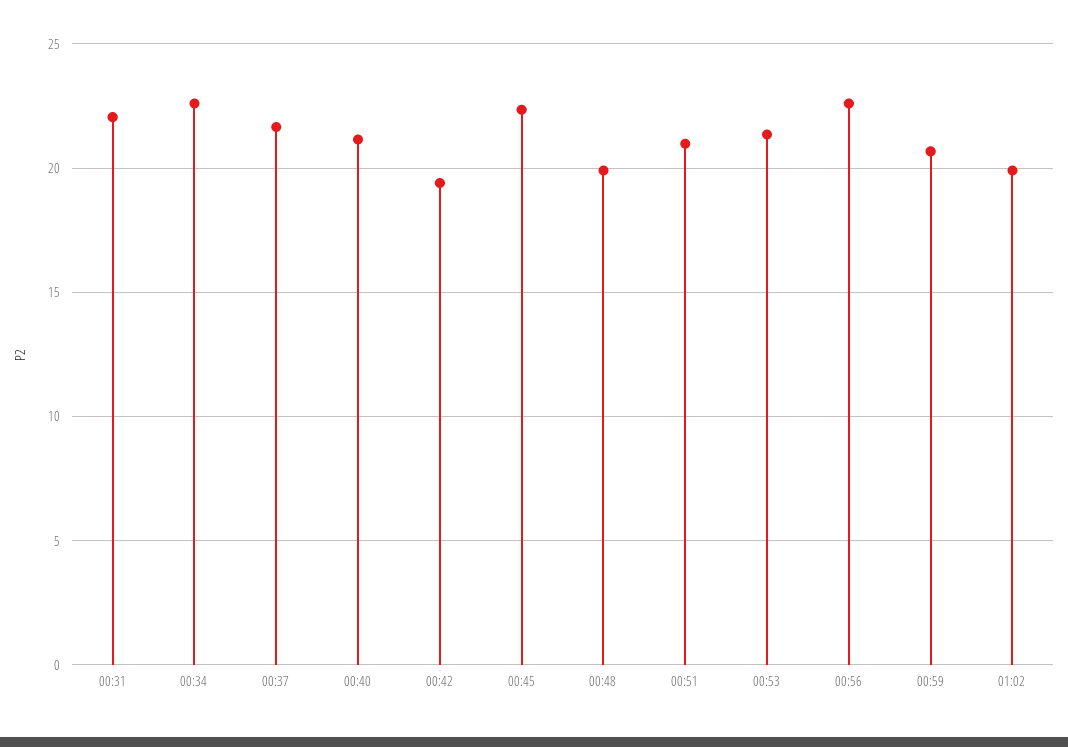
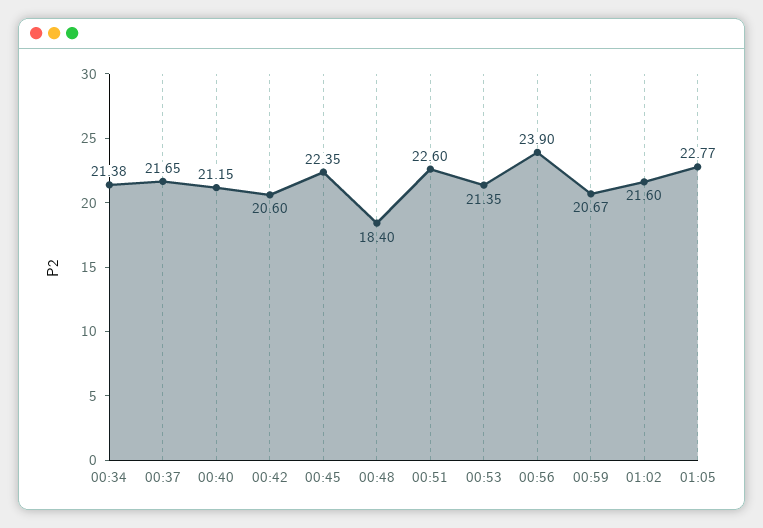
00:31: 22 -> none
00:34: 22.5 -> 21.38
00:42: 19.5 -> 20.6
00:48: 20 -> 18.4
00:51: 21 -> 22.6
00:56: 22.5 -> 23.9
01:02: 20 -> 21.6
01:05: none -> 22.77

